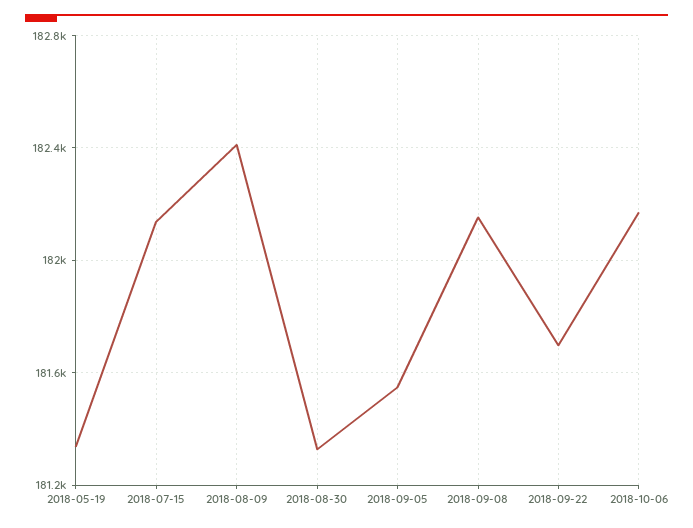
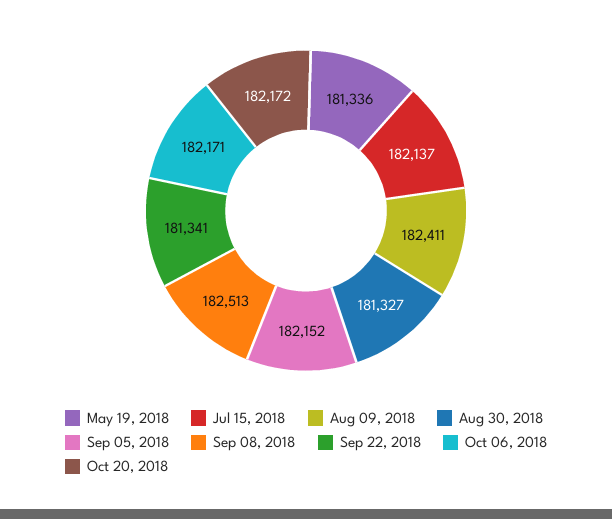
2018-09-05: 181550 -> 182152
2018-09-08: 182150 -> 182513
2018-09-22: 181700 -> 181341
Oct 20, 2018: none -> 182172

